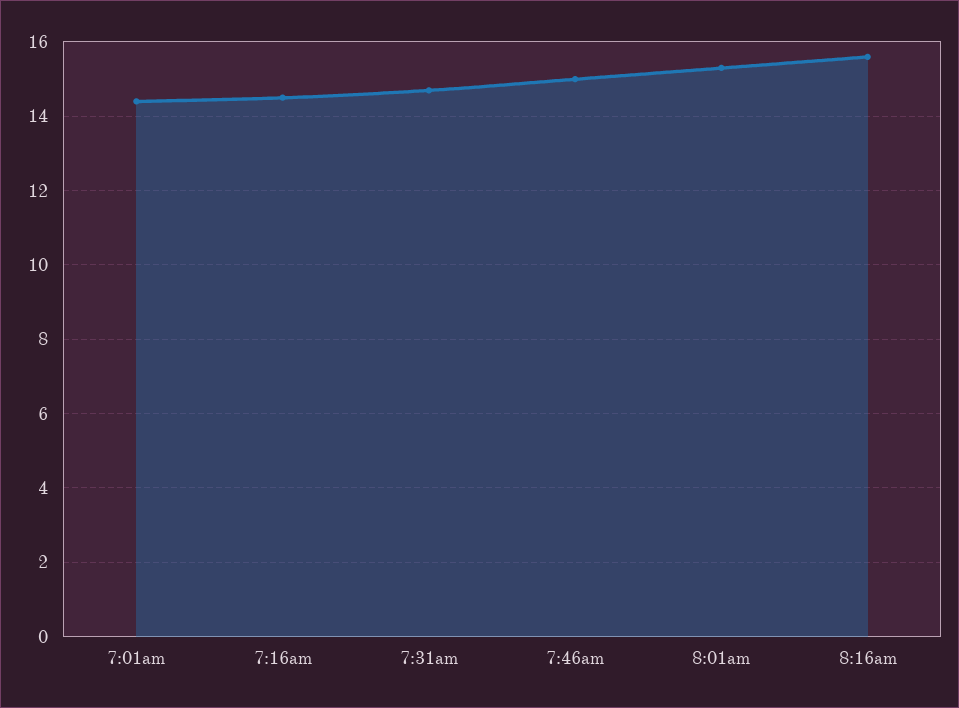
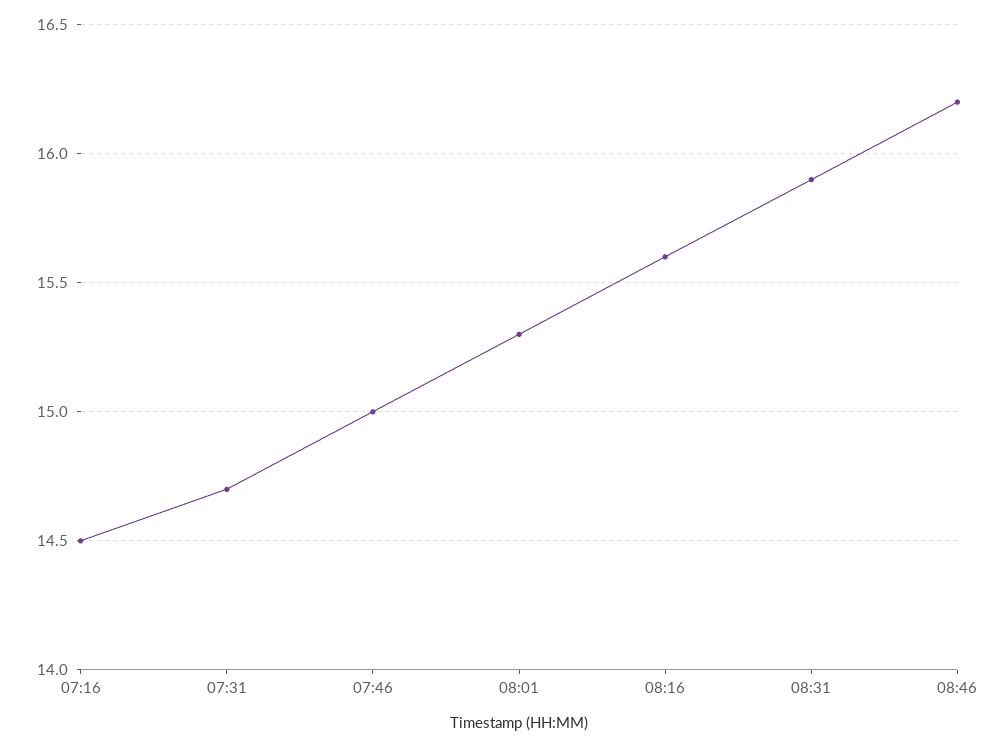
7:01am: 14.5 -> none
08:31: none -> 15.9
08:46: none -> 16.2

